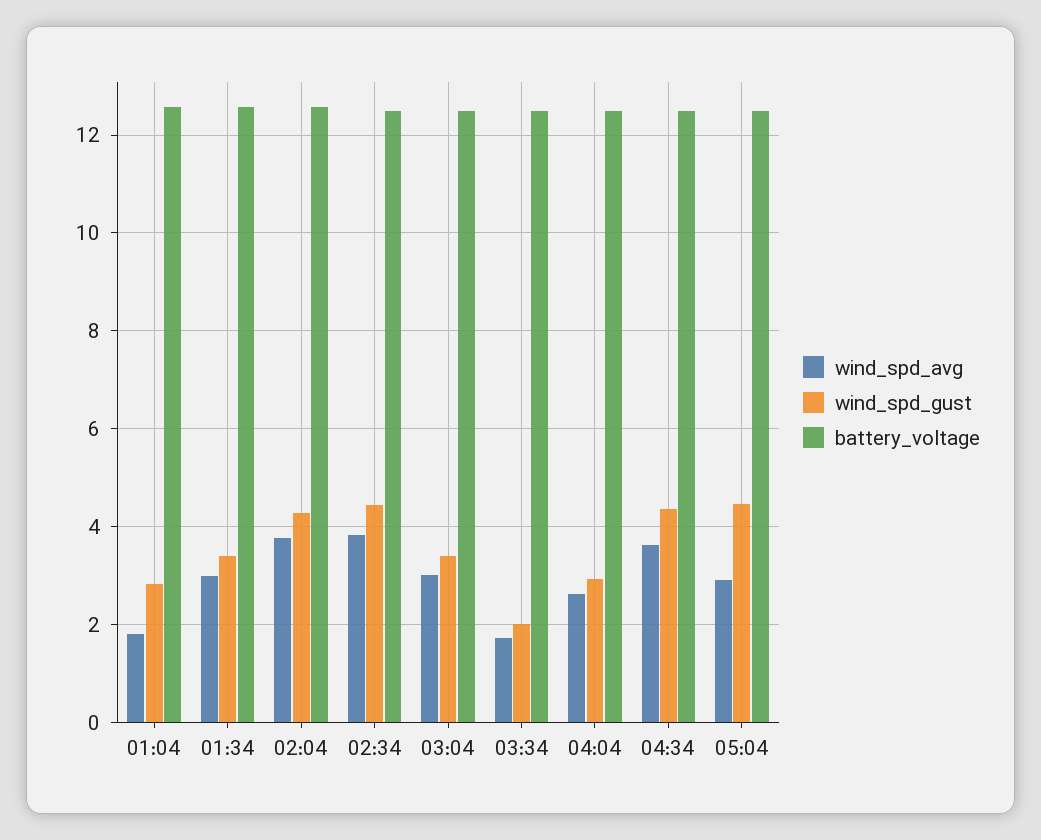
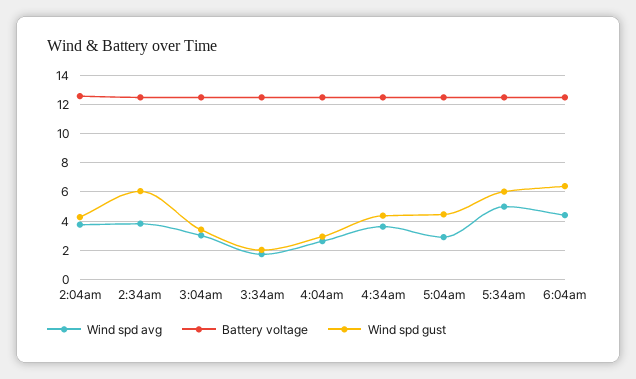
wind_spd_avg, 01:04: 1.8 -> none
wind_spd_gust, 01:04: 2.8 -> none
battery_voltage, 01:04: 12.6 -> none
wind_spd_avg, 01:34: 3 -> none
wind_spd_gust, 01:34: 3.4 -> none
battery_voltage, 01:34: 12.6 -> none
wind_spd_gust, 02:34: 4.4 -> 6
wind_spd_avg, 5:34am: none -> 5
battery_voltage, 5:34am: none -> 12.5
wind_spd_gust, 5:34am: none -> 6
wind_spd_avg, 6:04am: none -> 4.5
battery_voltage, 6:04am: none -> 12.5
wind_spd_gust, 6:04am: none -> 6.5

